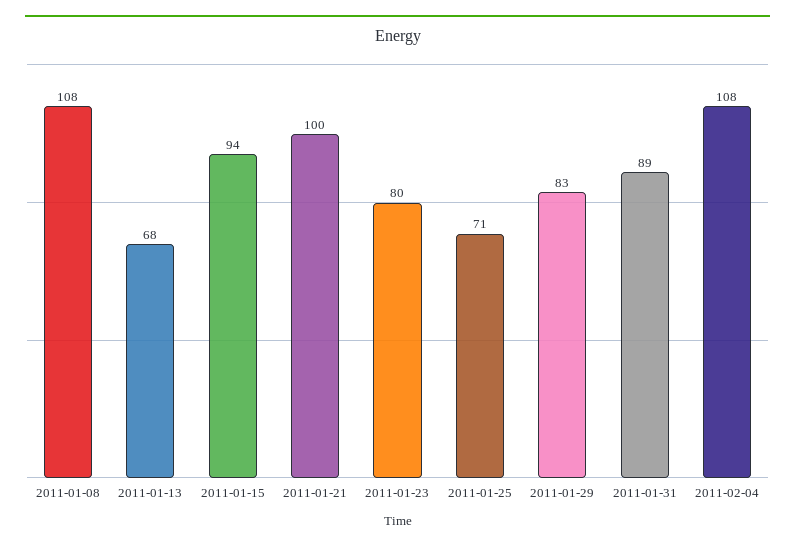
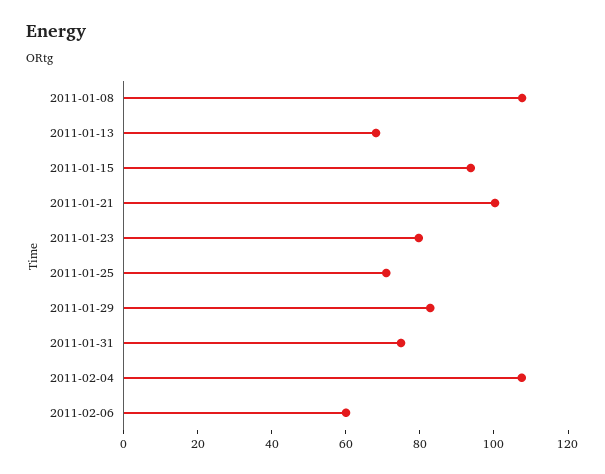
2011-01-31: 89 -> 75
2011-02-06: none -> 60

